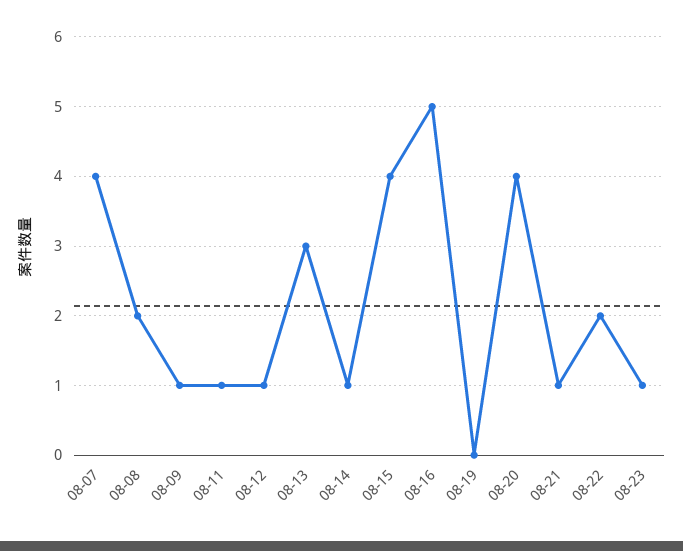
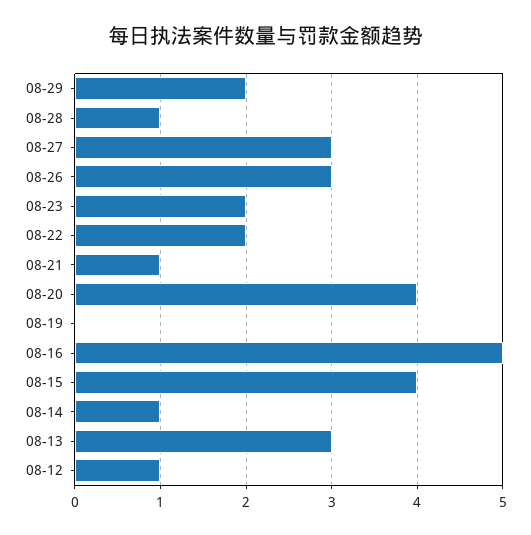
08-07: 4 -> none
08-08: 2 -> none
08-09: 1 -> none
08-11: 1 -> none
08-23: 1 -> 2
08-29: none -> 2
08-28: none -> 1
08-27: none -> 3
08-26: none -> 3

